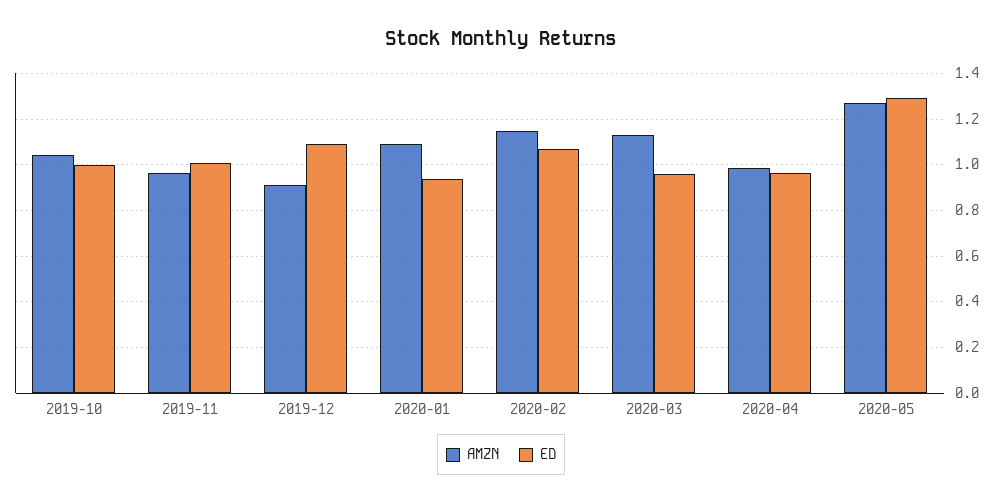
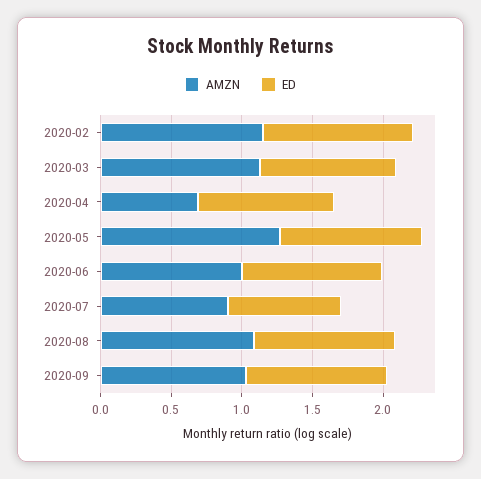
AMZN, 2019-10: 1.05 -> none
ED, 2019-10: 1 -> none
AMZN, 2019-11: 0.95 -> none
ED, 2019-11: 1 -> none
AMZN, 2019-12: 0.9 -> none
ED, 2019-12: 1.1 -> none
AMZN, 2020-01: 1.1 -> none
ED, 2020-01: 0.95 -> none
AMZN, 2020-04: 1 -> 0.7
ED, 2020-05: 1.3 -> 1
AMZN, 2020-06: none -> 1
ED, 2020-06: none -> 1
AMZN, 2020-07: none -> 0.9
ED, 2020-07: none -> 0.8
AMZN, 2020-08: none -> 1.1
ED, 2020-08: none -> 1
AMZN, 2020-09: none -> 1
ED, 2020-09: none -> 1

